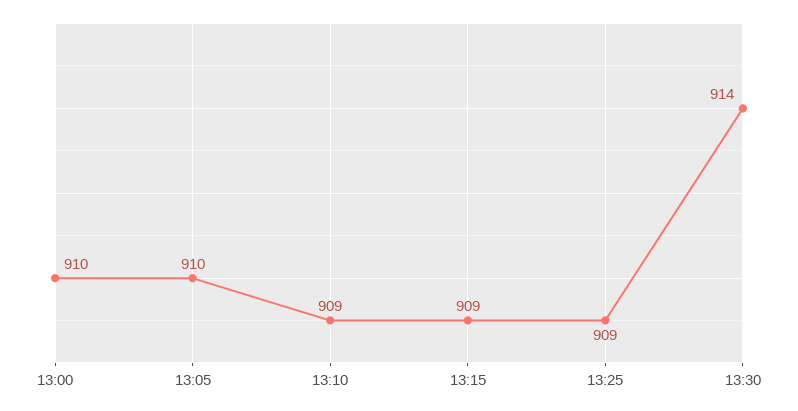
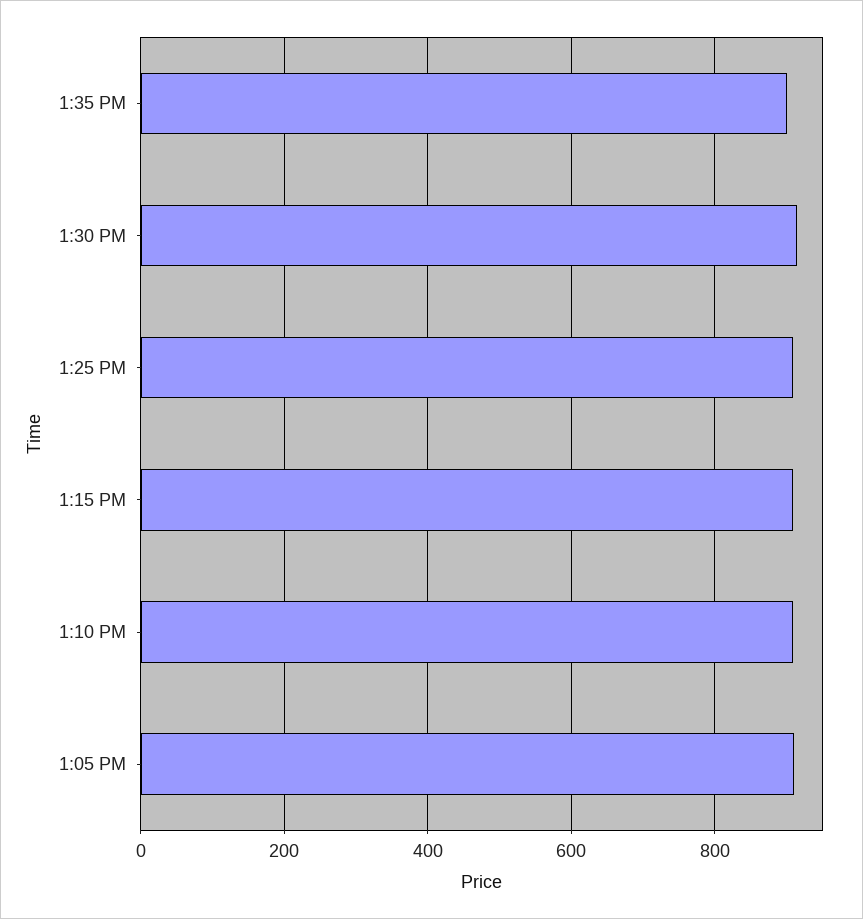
13:00: 910 -> none
1:35 PM: none -> 900

